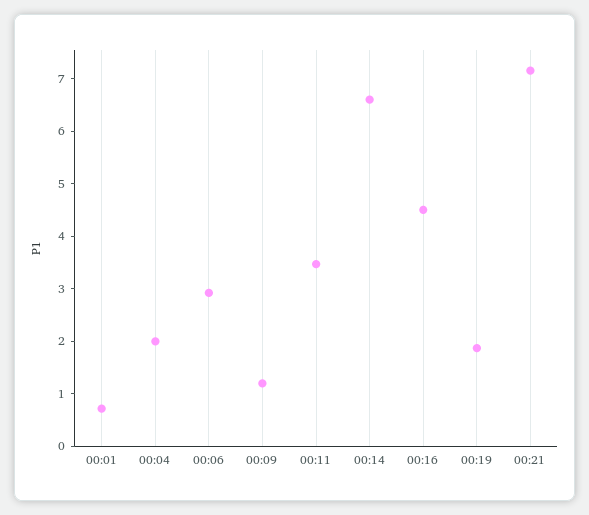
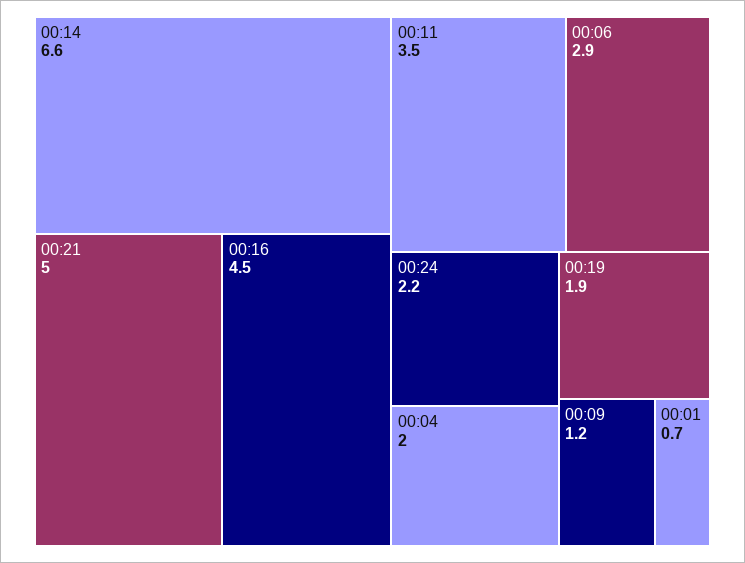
00:21: 7.2 -> 5
00:24: none -> 2.2

